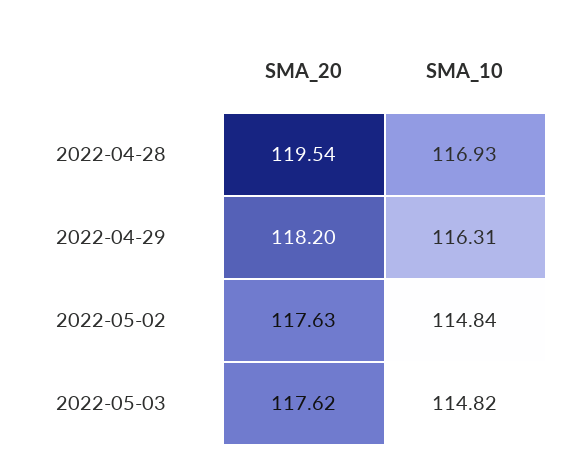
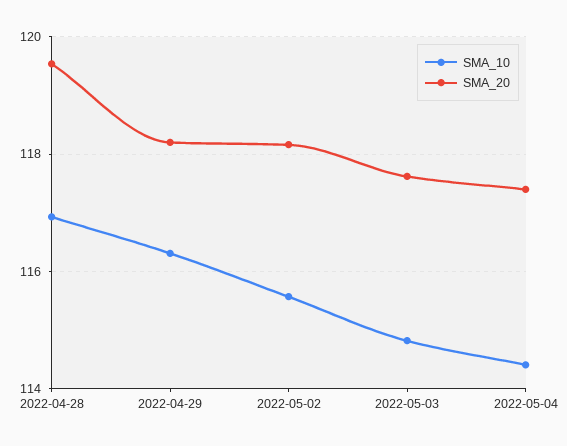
SMA_20, 2022-05-02: 117.63 -> 118.2
SMA_10, 2022-05-02: 114.84 -> 115.6
SMA_10, 2022-05-04: none -> 114.4
SMA_20, 2022-05-04: none -> 117.4

